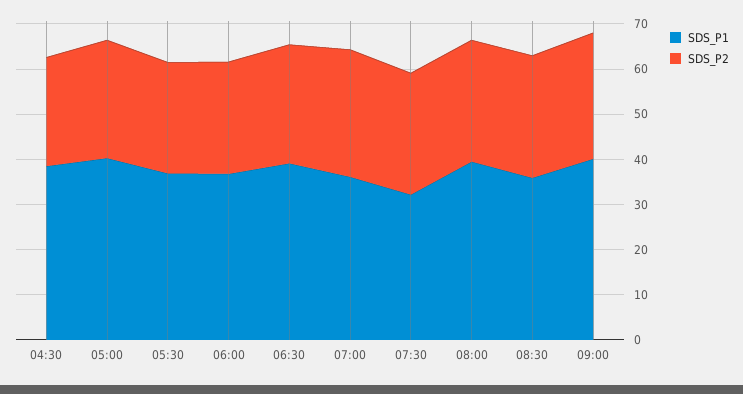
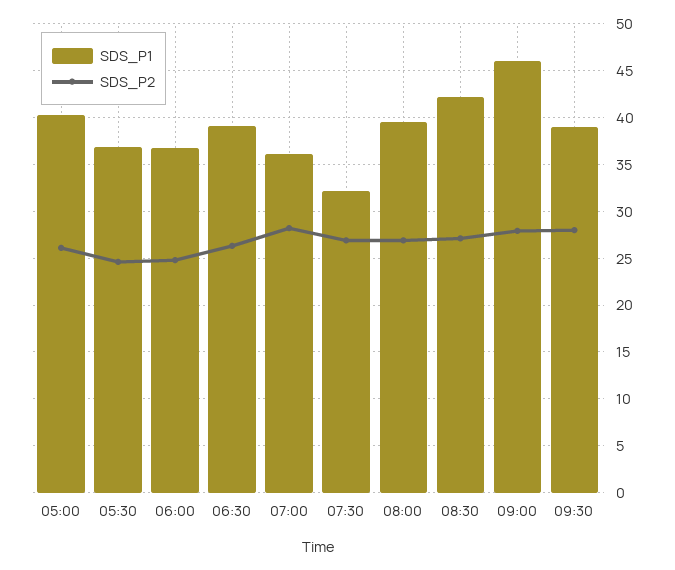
SDS_P1, 04:30: 38 -> none
SDS_P2, 04:30: 24 -> none
SDS_P1, 08:30: 36 -> 42
SDS_P1, 09:00: 40 -> 46
SDS_P1, 09:30: none -> 39
SDS_P2, 09:30: none -> 28

